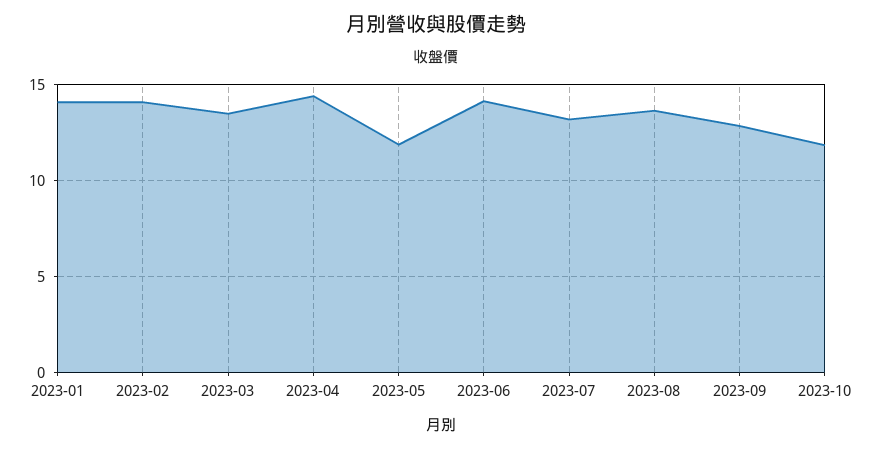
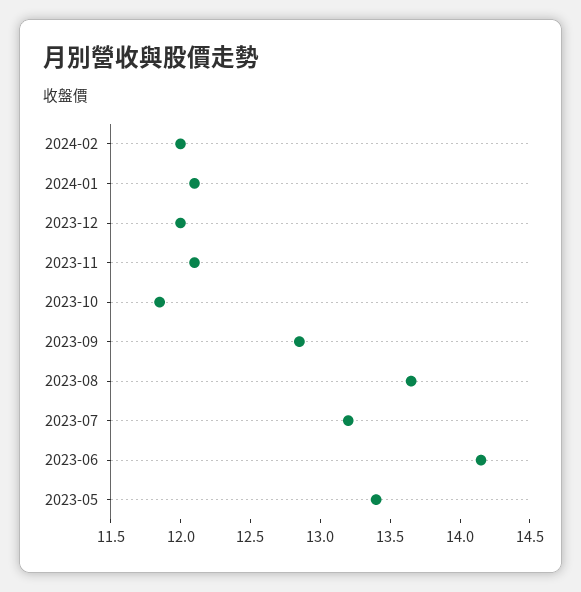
2023-01: 14 -> none
2023-02: 14 -> none
2023-03: 13.5 -> none
2023-04: 14.5 -> none
2023-05: 12 -> 13.4
2024-02: none -> 12
2024-01: none -> 12.1
2023-12: none -> 12
2023-11: none -> 12.1

